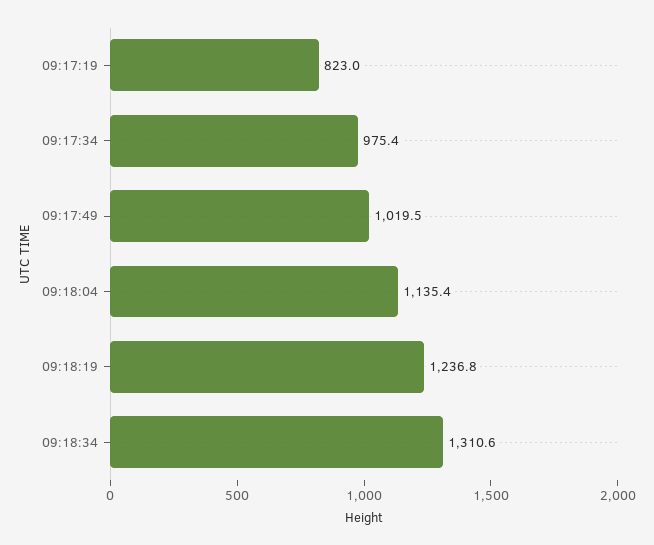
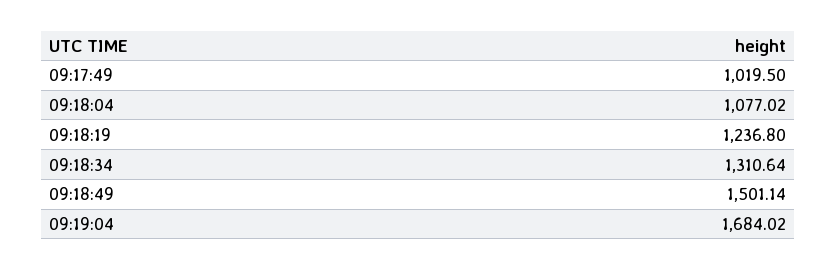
09:17:19: 823 -> none
09:17:34: 975.4 -> none
09:18:04: 1135.4 -> 1077.02
09:18:49: none -> 1501.14
09:19:04: none -> 1684.02

